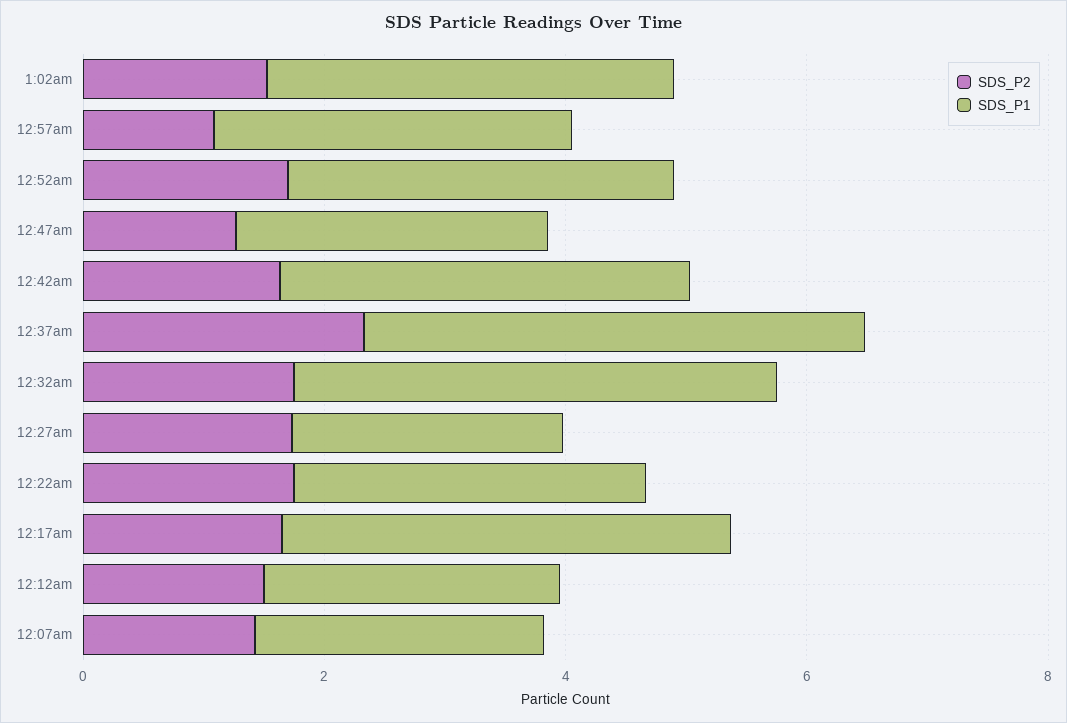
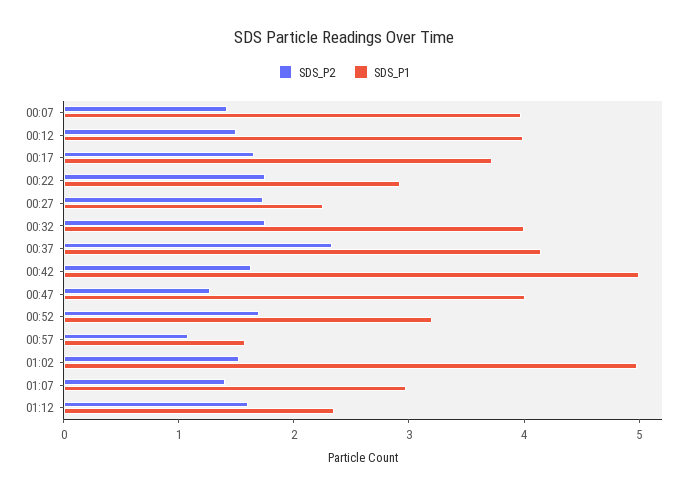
SDS_P1, 1:02am: 3.5 -> 5
SDS_P1, 12:57am: 3 -> 1.6
SDS_P1, 12:47am: 2.5 -> 4
SDS_P1, 12:42am: 3.5 -> 5
SDS_P1, 12:12am: 2.5 -> 4
SDS_P1, 12:07am: 2.5 -> 4
SDS_P2, 01:07: none -> 1.4
SDS_P1, 01:07: none -> 3
SDS_P2, 01:12: none -> 1.6
SDS_P1, 01:12: none -> 2.4

